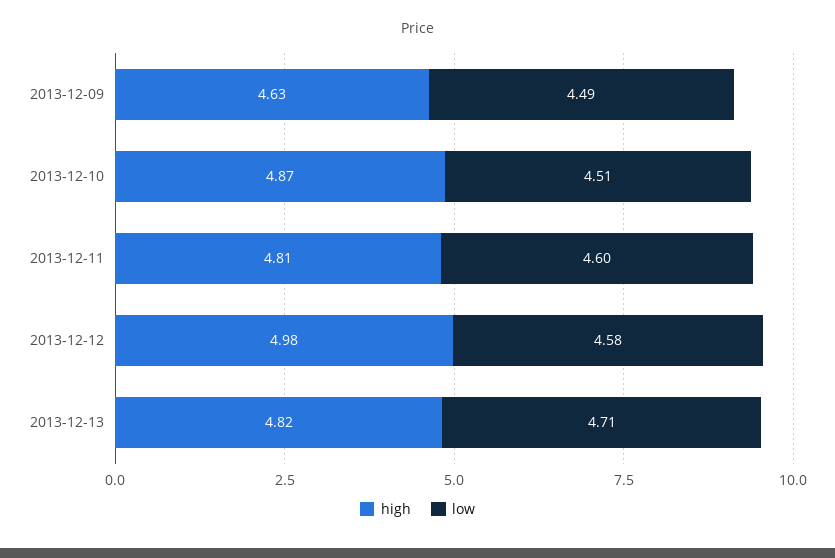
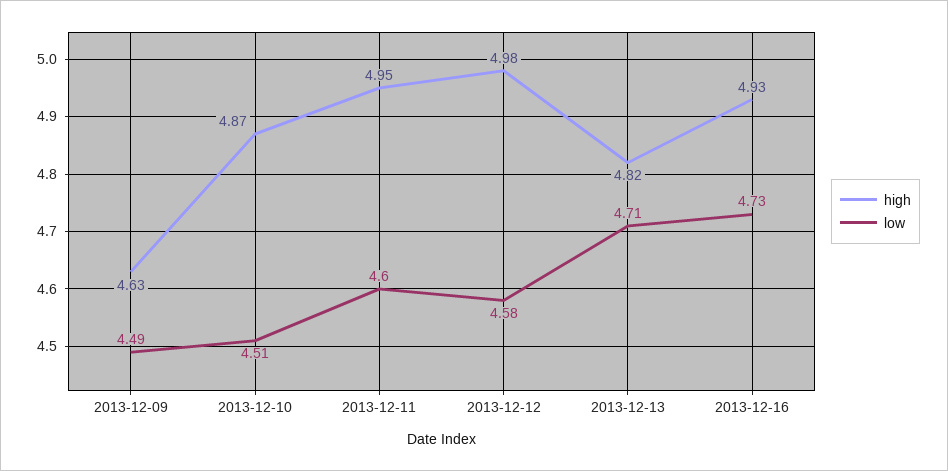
high, 2013-12-11: 4.81 -> 4.95
high, 2013-12-16: none -> 4.93
low, 2013-12-16: none -> 4.73

